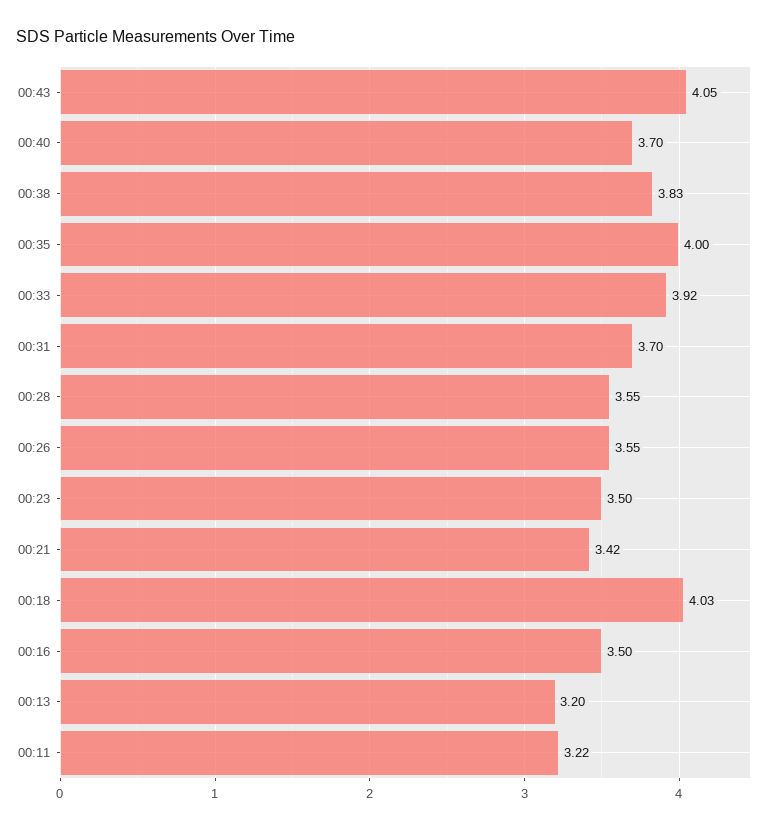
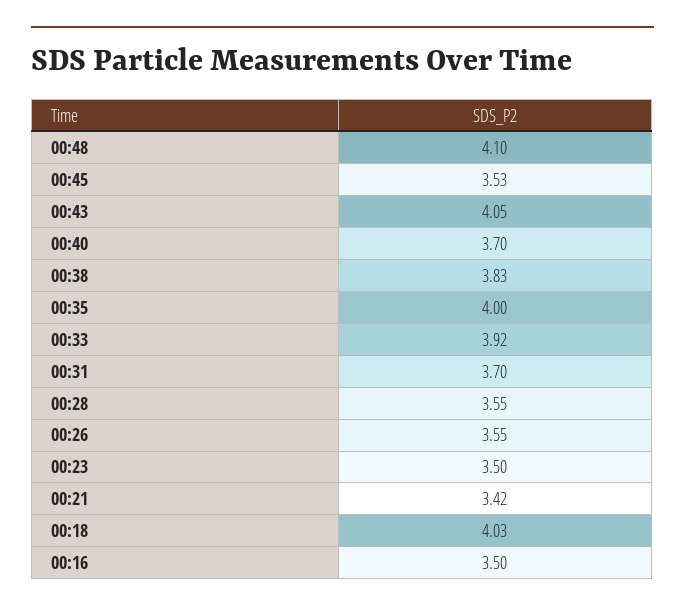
00:13: 3.2 -> none
00:11: 3.22 -> none
00:48: none -> 4.1
00:45: none -> 3.53

